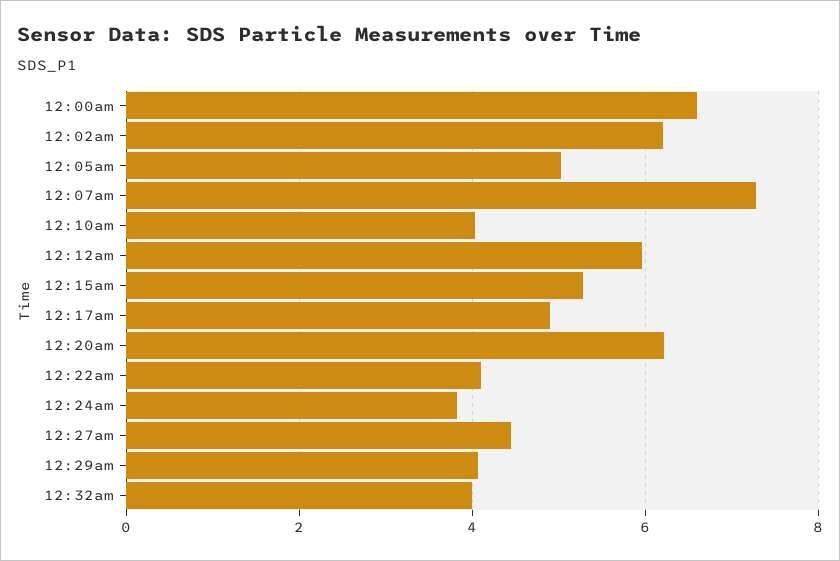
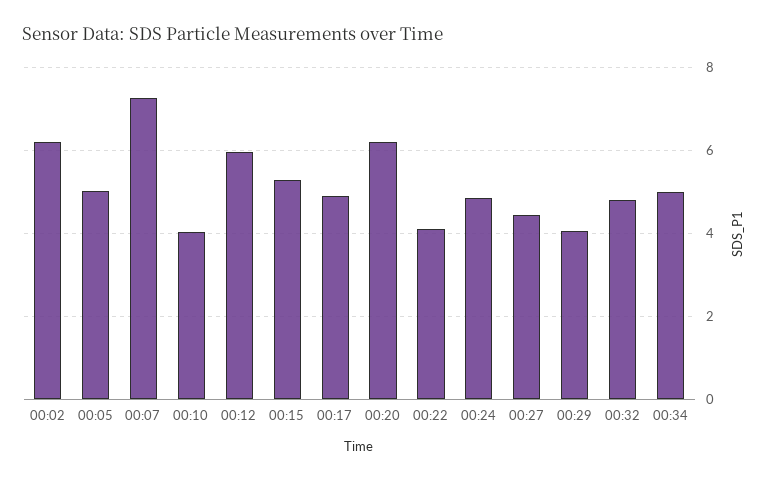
12:00am: 6.6 -> none
12:24am: 3.8 -> 4.8
12:32am: 4 -> 4.8
00:34: none -> 5

